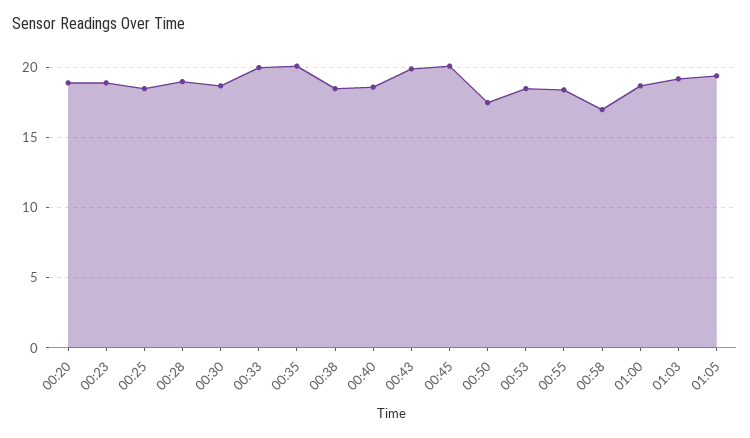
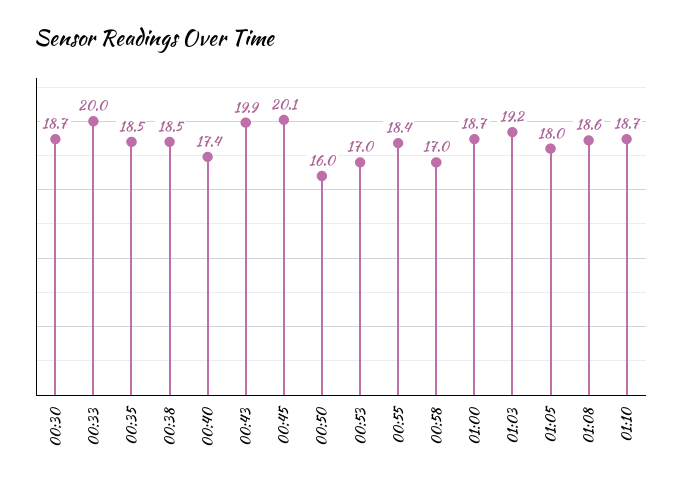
00:20: 19 -> none
00:23: 19 -> none
00:25: 18.5 -> none
00:28: 19 -> none
00:35: 20 -> 18.5
00:40: 18.5 -> 17.4
00:50: 17.5 -> 16
00:53: 18.5 -> 17
01:05: 19.5 -> 18
01:08: none -> 18.6
01:10: none -> 18.7

